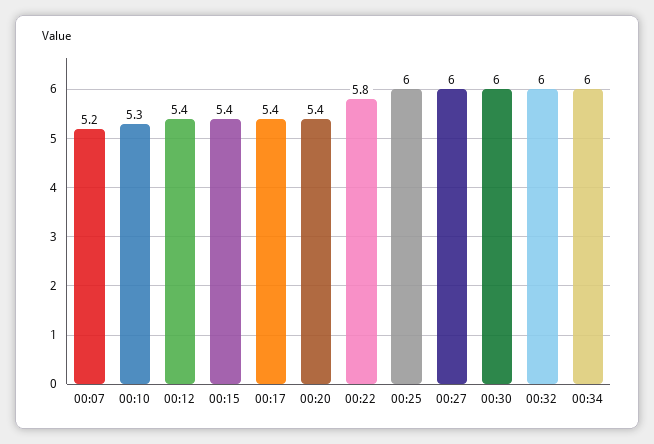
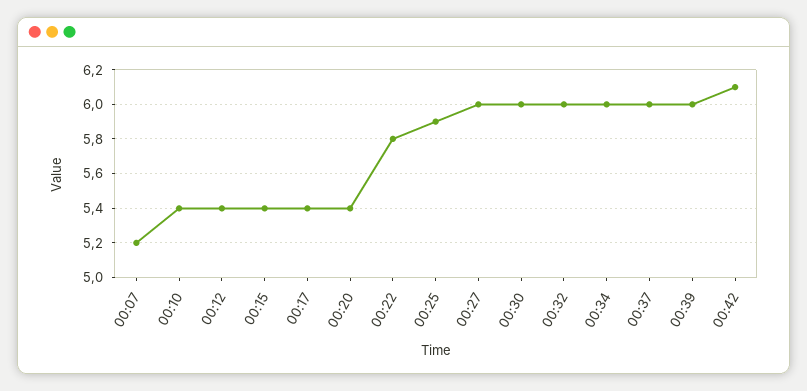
00:10: 5.3 -> 5.4
00:25: 6 -> 5.9
00:37: none -> 6
00:39: none -> 6
00:42: none -> 6.1

